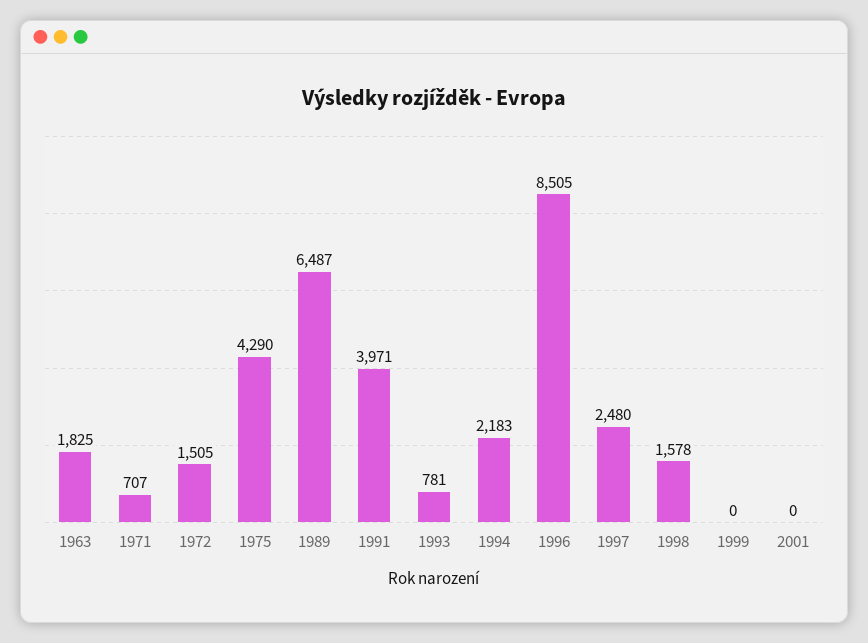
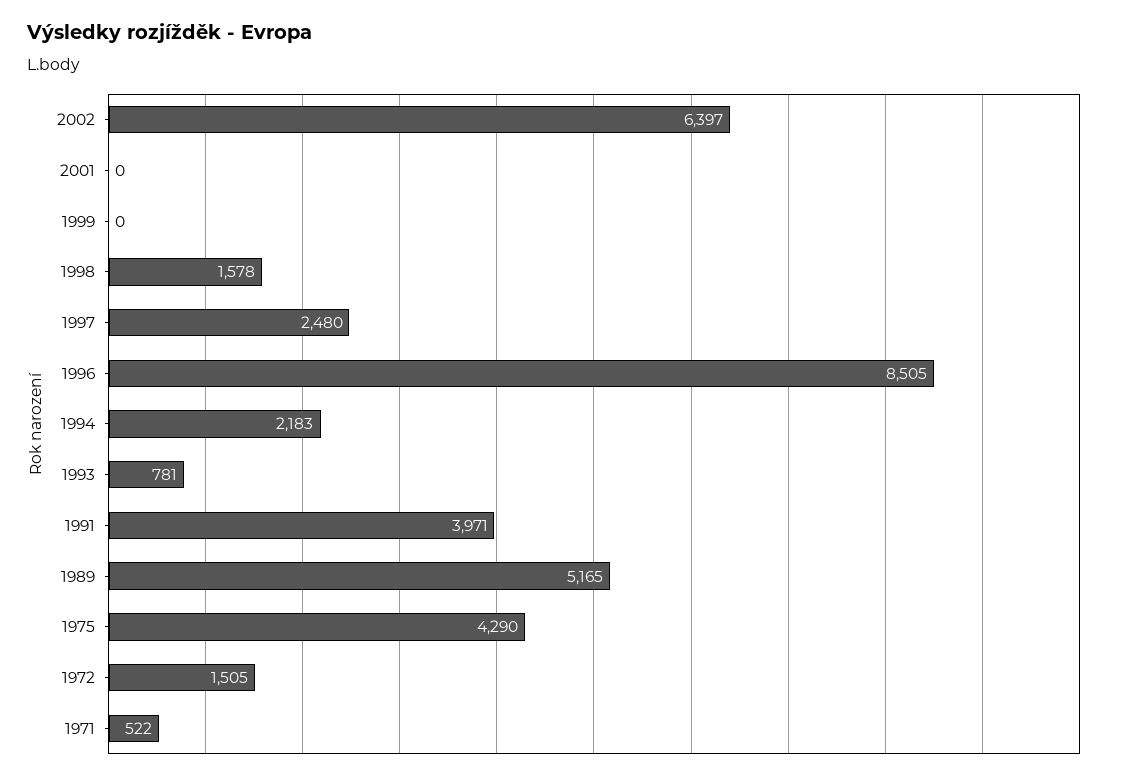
1963: 1825 -> none
1971: 707 -> 522
1989: 6487 -> 5165
2002: none -> 6397

